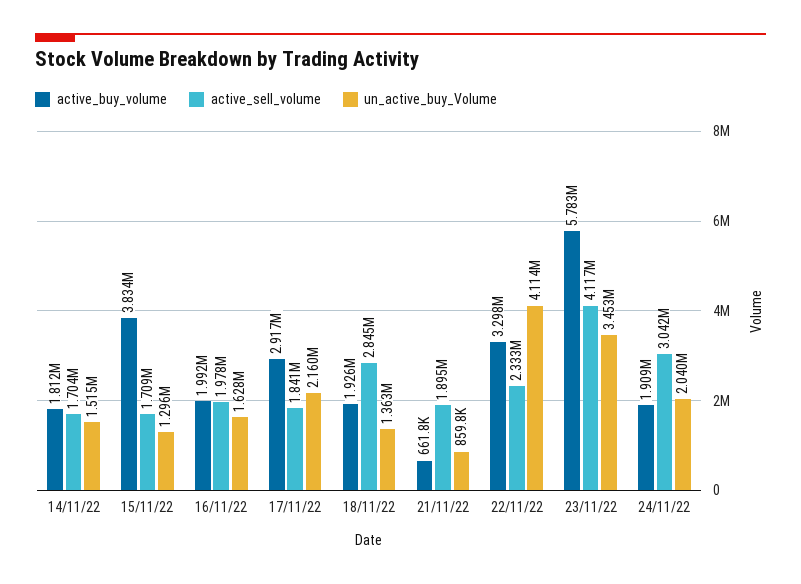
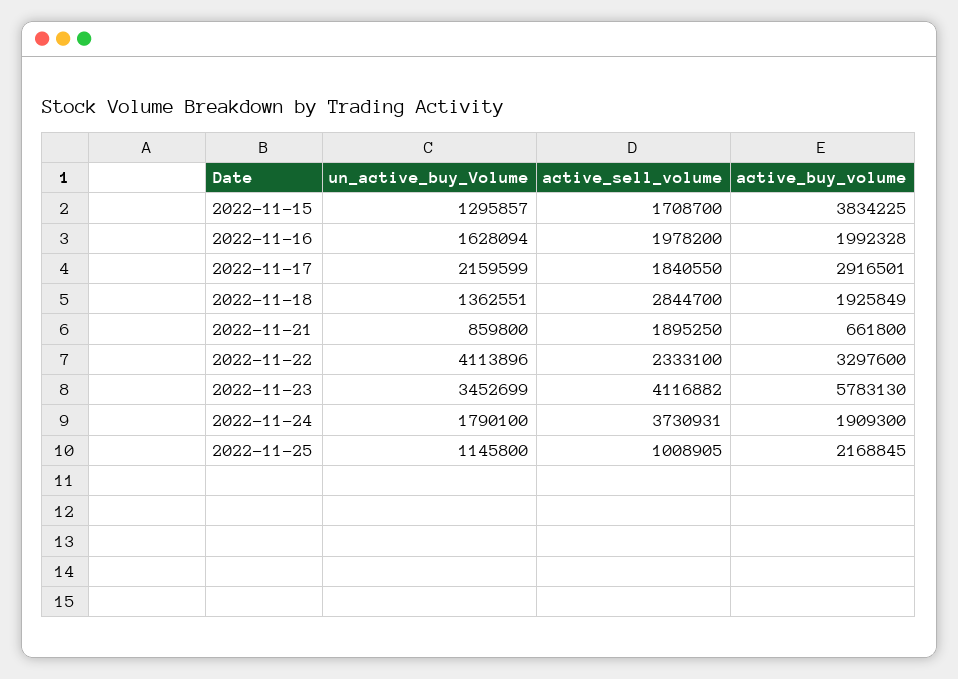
active_buy_volume, 14/11/22: 1812000 -> none
active_sell_volume, 14/11/22: 1704000 -> none
un_active_buy_Volume, 14/11/22: 1515000 -> none
active_sell_volume, 24/11/22: 3042000 -> 3730931
un_active_buy_Volume, 24/11/22: 2040000 -> 1790100
un_active_buy_Volume, 2022-11-25: none -> 1145800
active_sell_volume, 2022-11-25: none -> 1008905
active_buy_volume, 2022-11-25: none -> 2168845

